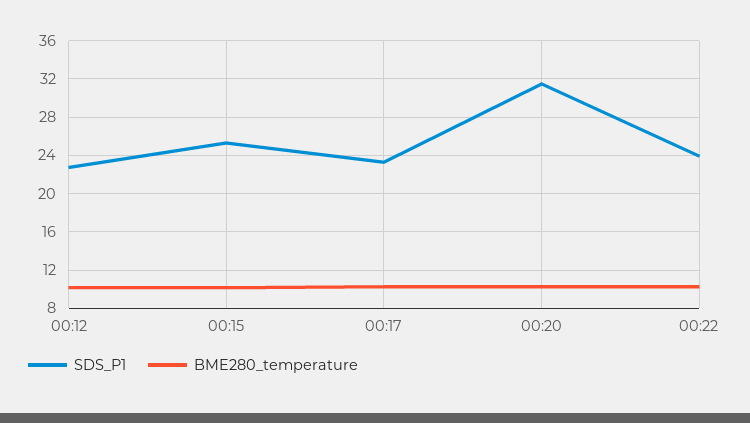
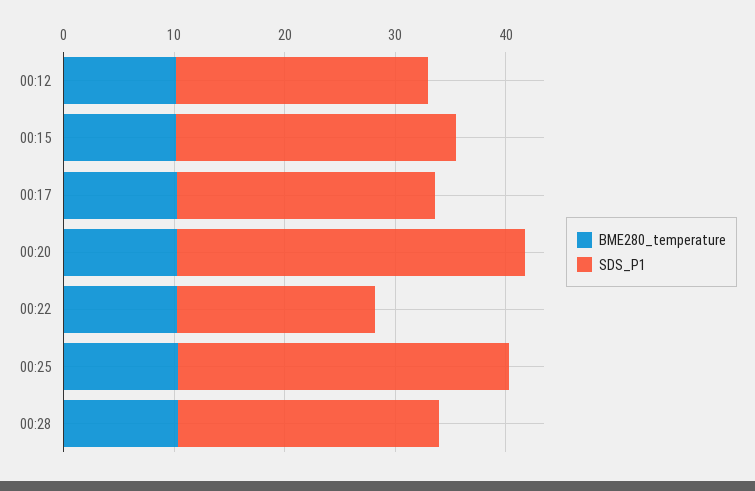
SDS_P1, 00:22: 24 -> 18
BME280_temperature, 00:25: none -> 10
SDS_P1, 00:25: none -> 30
BME280_temperature, 00:28: none -> 10
SDS_P1, 00:28: none -> 24

